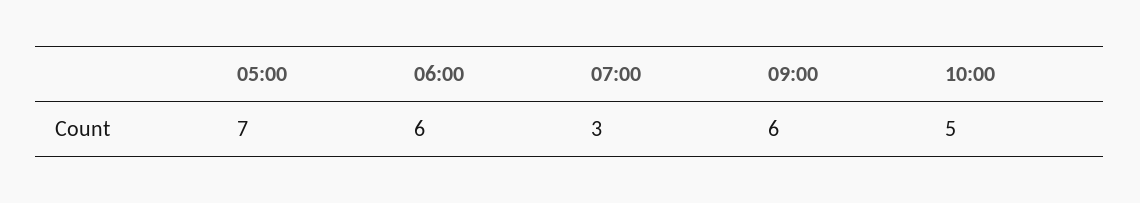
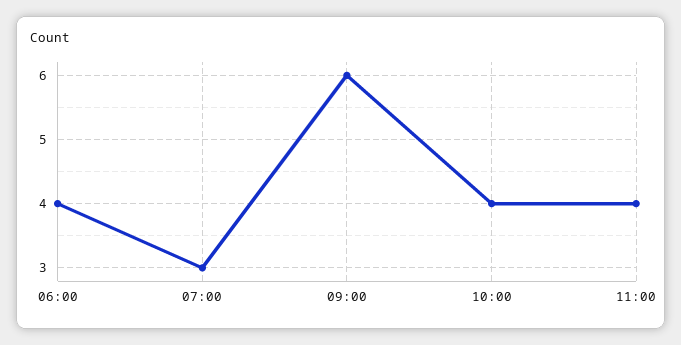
05:00: 7 -> none
06:00: 6 -> 4
10:00: 5 -> 4
11:00: none -> 4

